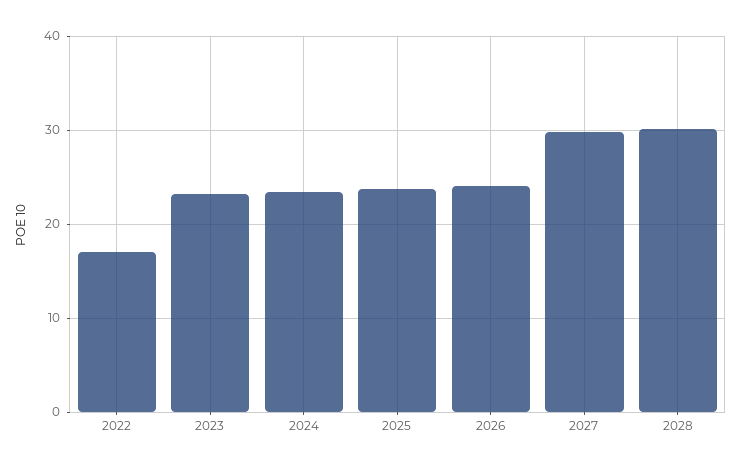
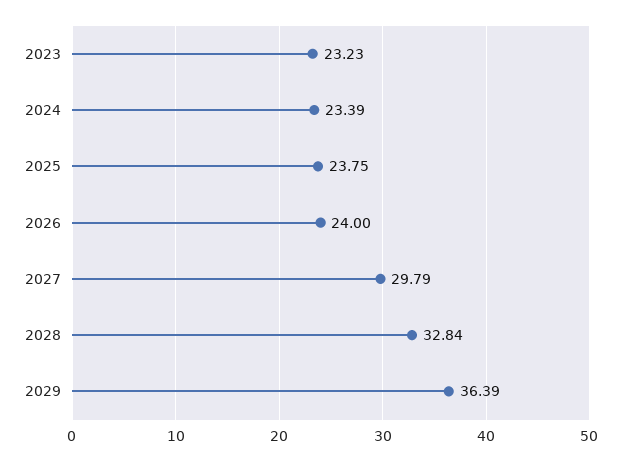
2022: 17 -> none
2028: 30 -> 32.84
2029: none -> 36.39

